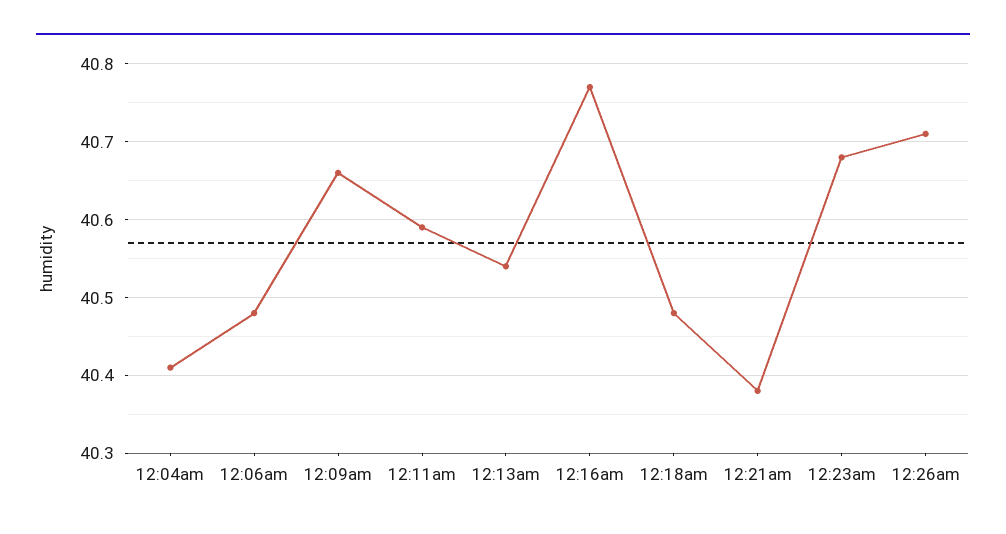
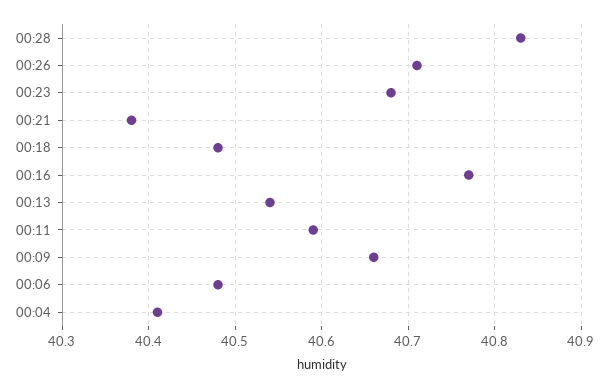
00:28: none -> 40.83

